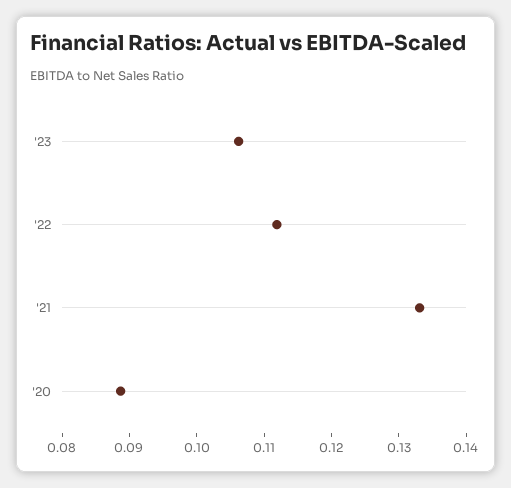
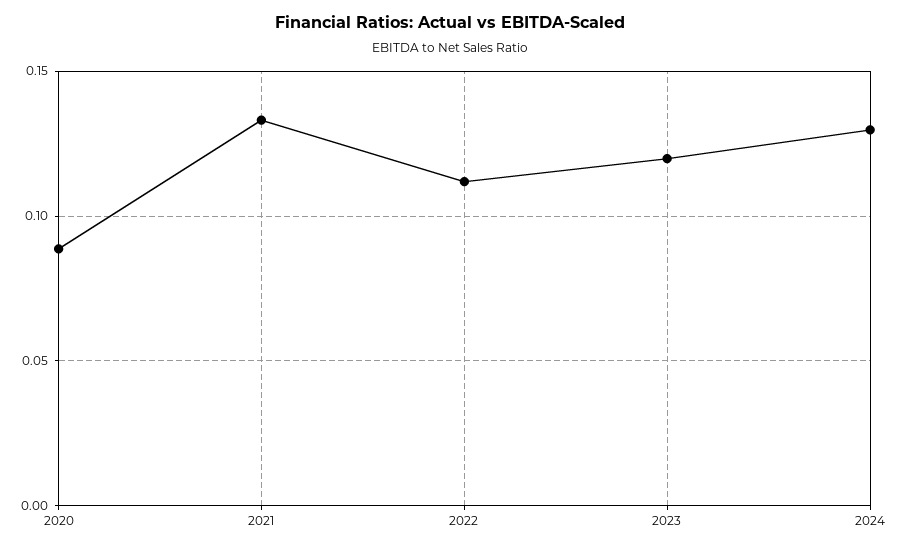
'23: 0.106 -> 0.12
2024: none -> 0.13

